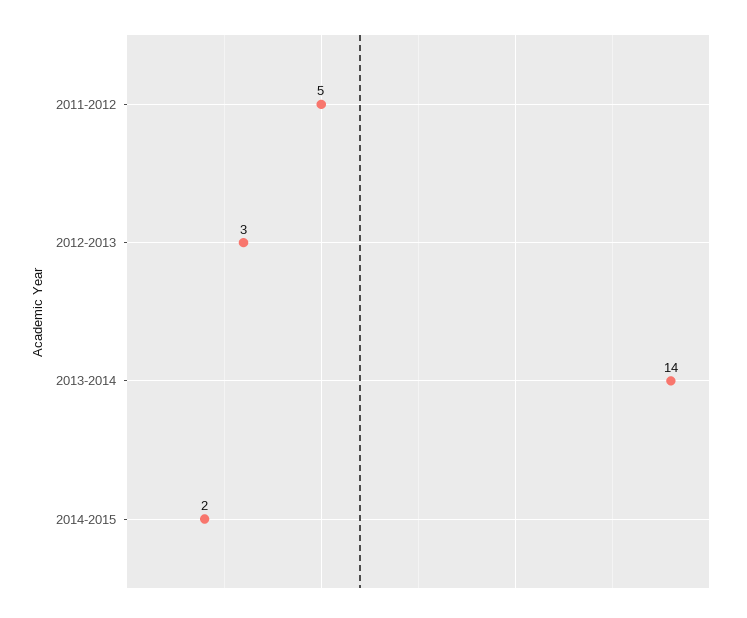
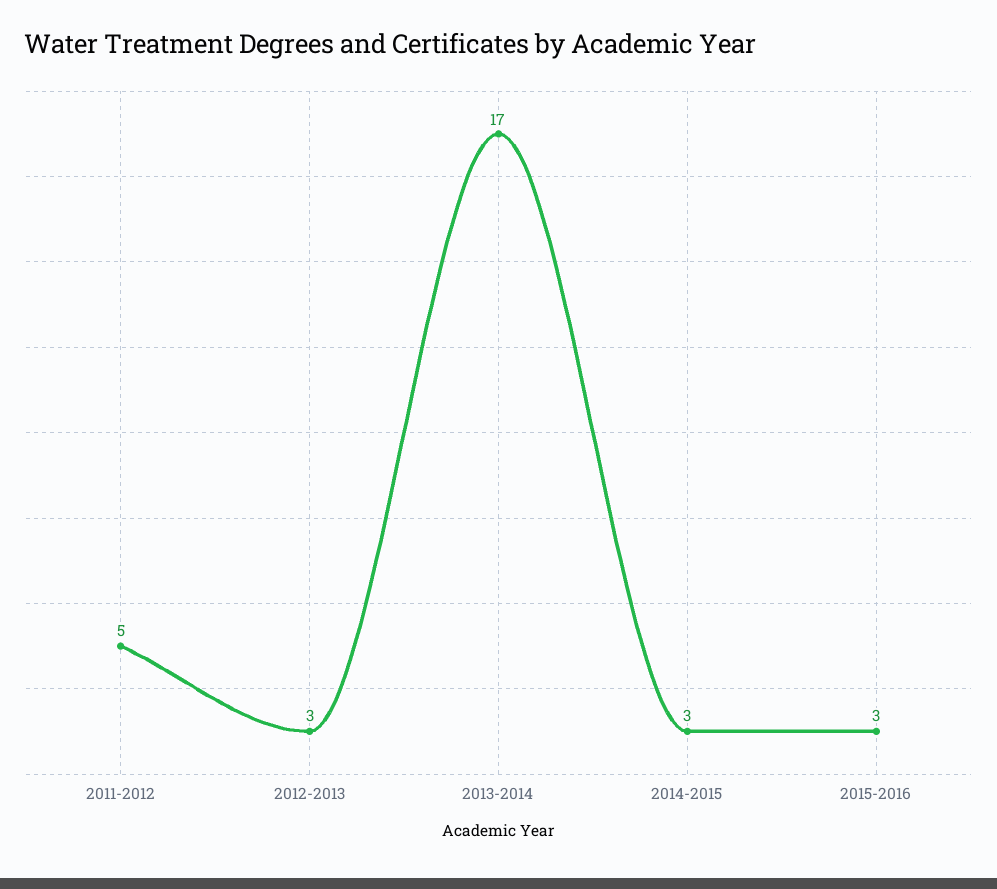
2013-2014: 14 -> 17
2014-2015: 2 -> 3
2015-2016: none -> 3

